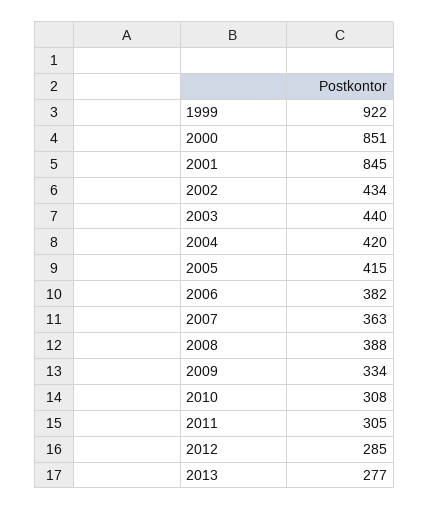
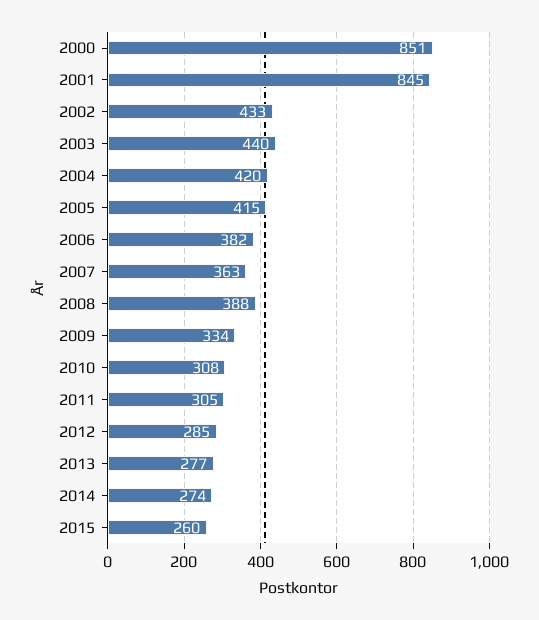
1999: 922 -> none
2002: 434 -> 433
2014: none -> 274
2015: none -> 260

